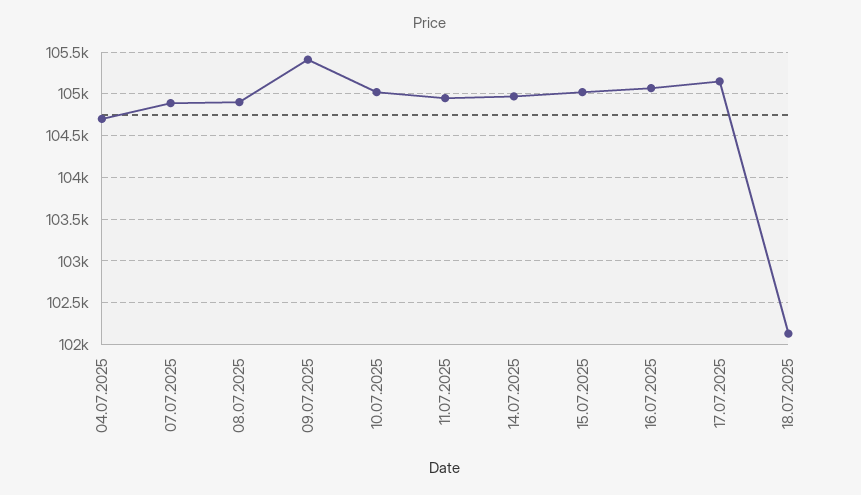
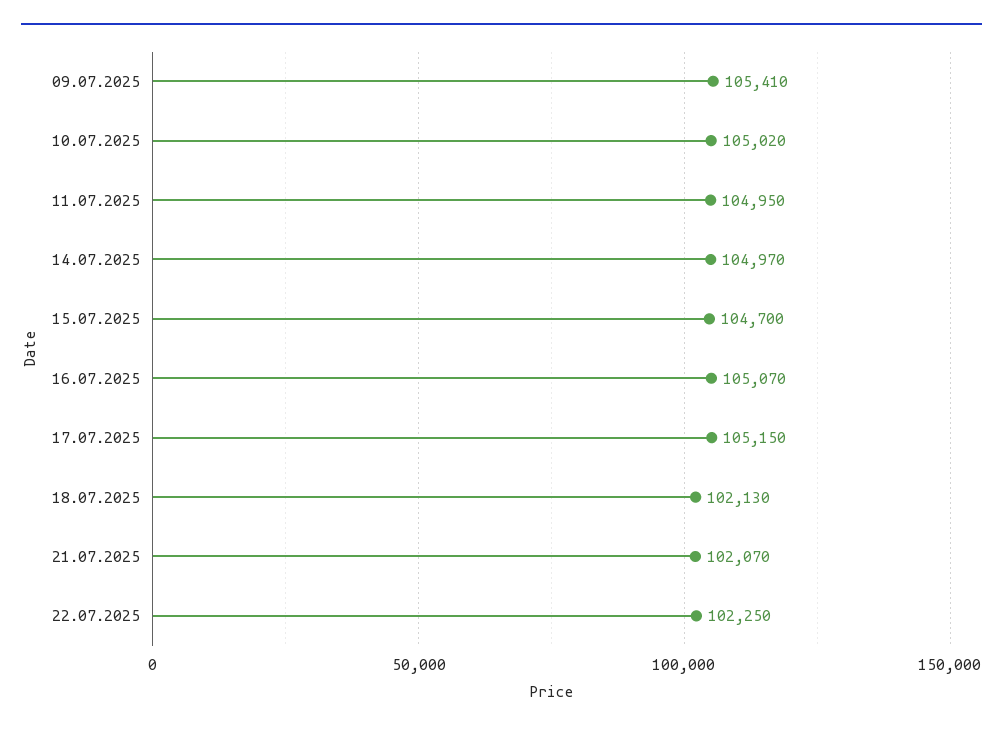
04.07.2025: 104700 -> none
07.07.2025: 104900 -> none
08.07.2025: 104900 -> none
15.07.2025: 105000 -> 104700
21.07.2025: none -> 102070
22.07.2025: none -> 102250

